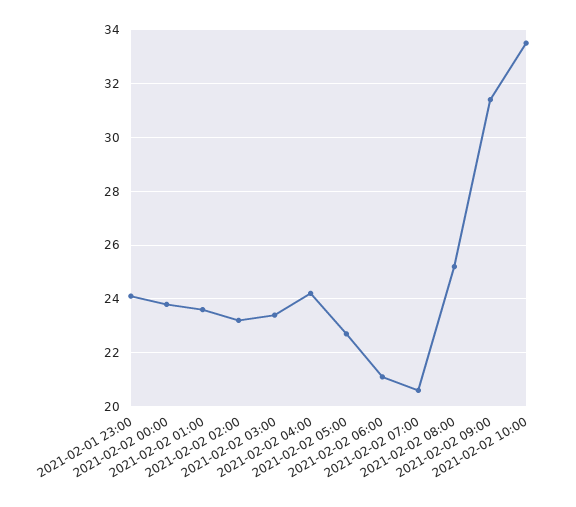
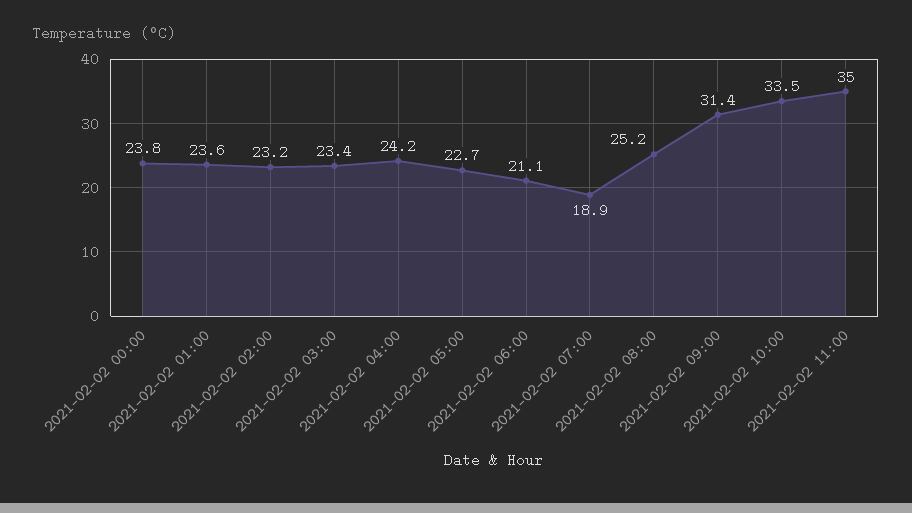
2021-02-01 23:00: 24 -> none
2021-02-02 07:00: 20.5 -> 18.9
2021-02-02 11:00: none -> 35

